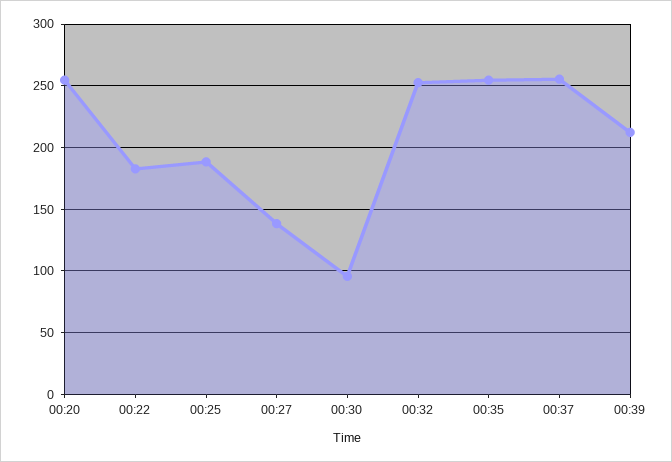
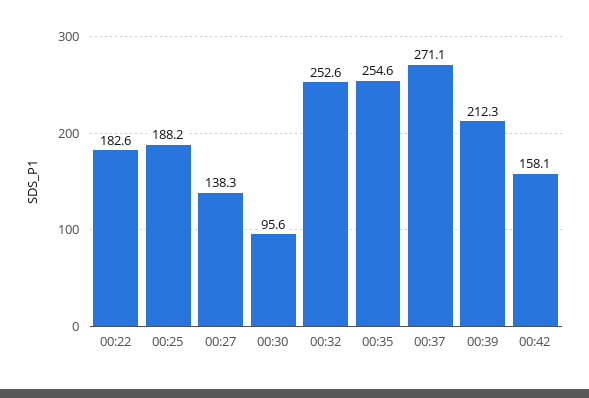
00:20: 255 -> none
00:37: 255 -> 271.1
00:42: none -> 158.1

